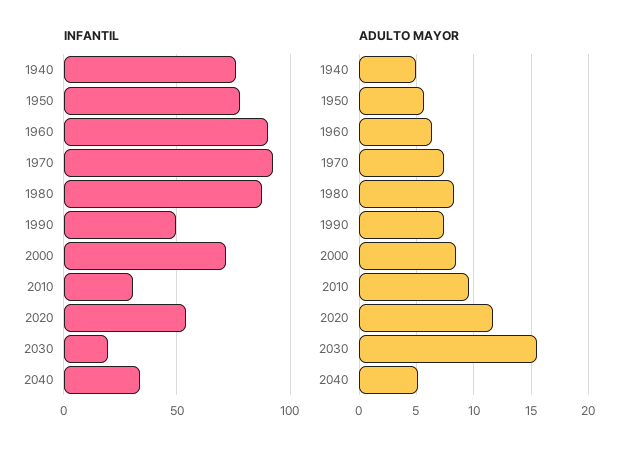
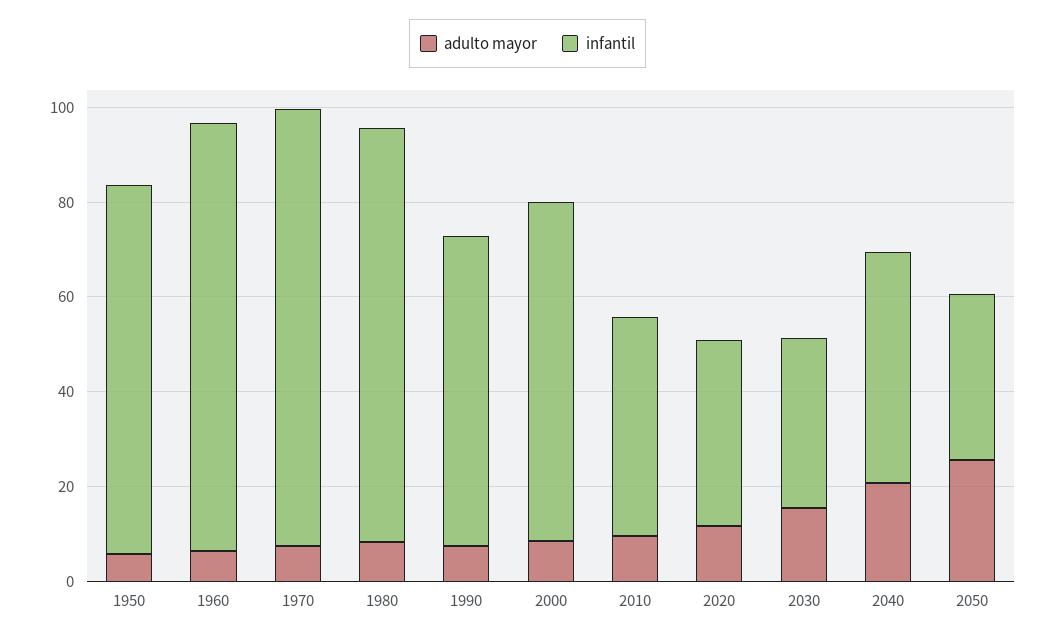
INFANTIL, 1940: 75 -> none
INFANTIL, 1990: 50 -> 65
INFANTIL, 2010: 30 -> 45
INFANTIL, 2020: 55 -> 40
INFANTIL, 2030: 20 -> 35
INFANTIL, 2040: 35 -> 50
ADULTO MAYOR, 1940: 5 -> none
ADULTO MAYOR, 2040: 5 -> 20
ADULTO MAYOR, 2050: none -> 25
INFANTIL, 2050: none -> 35

